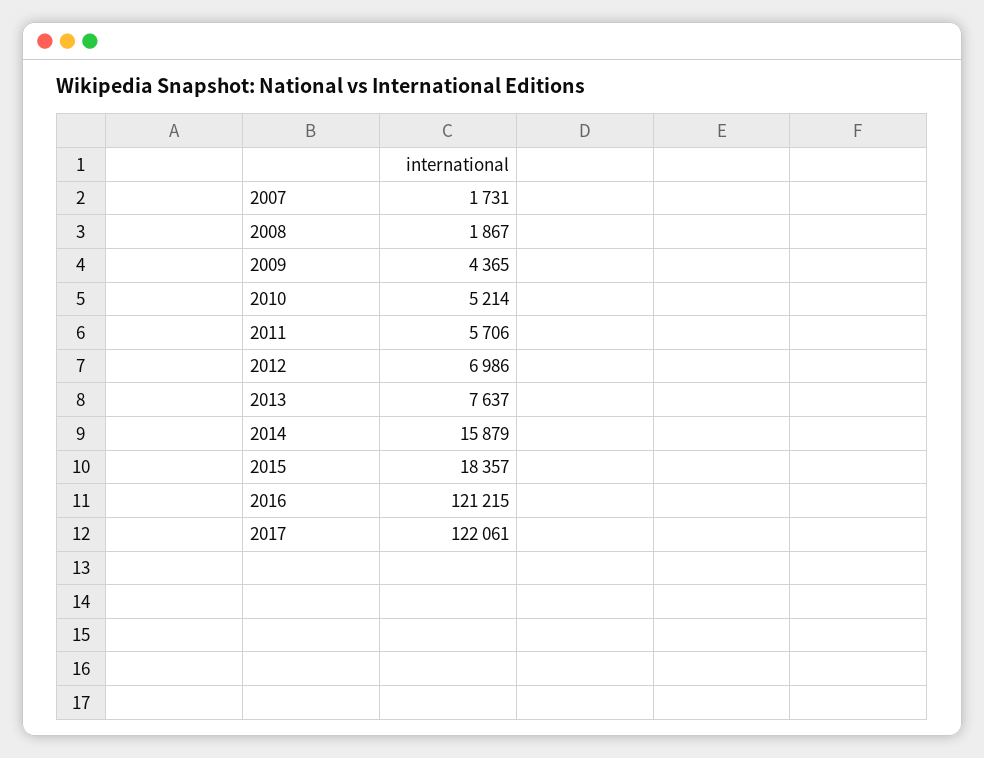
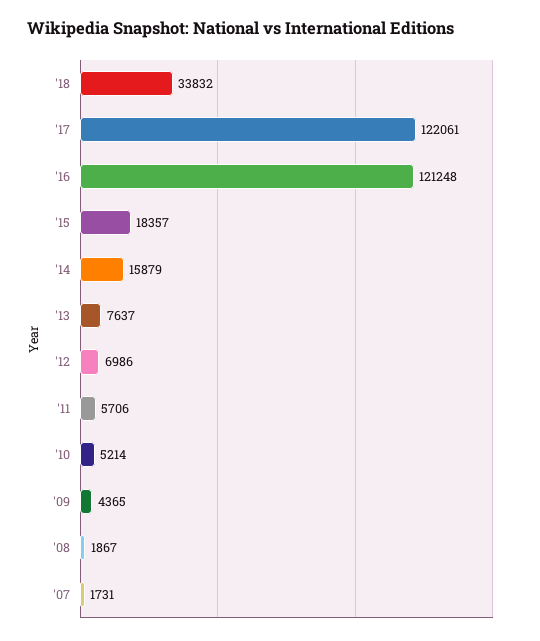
2016: 121215 -> 121248
'18: none -> 33832

